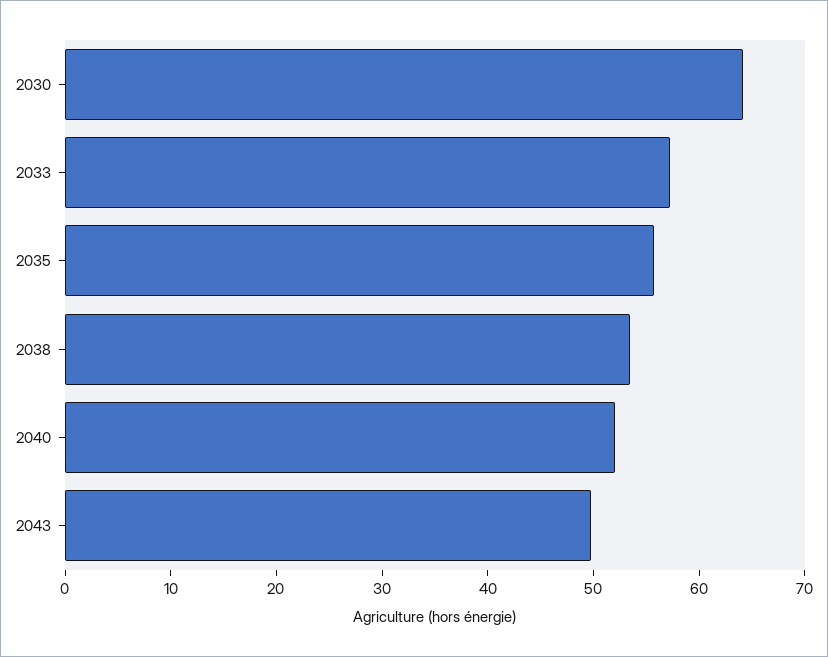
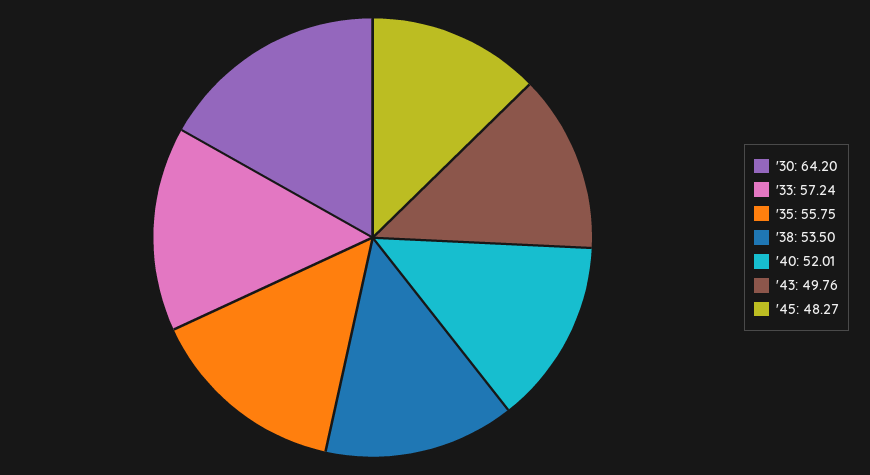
'45: none -> 48.27

